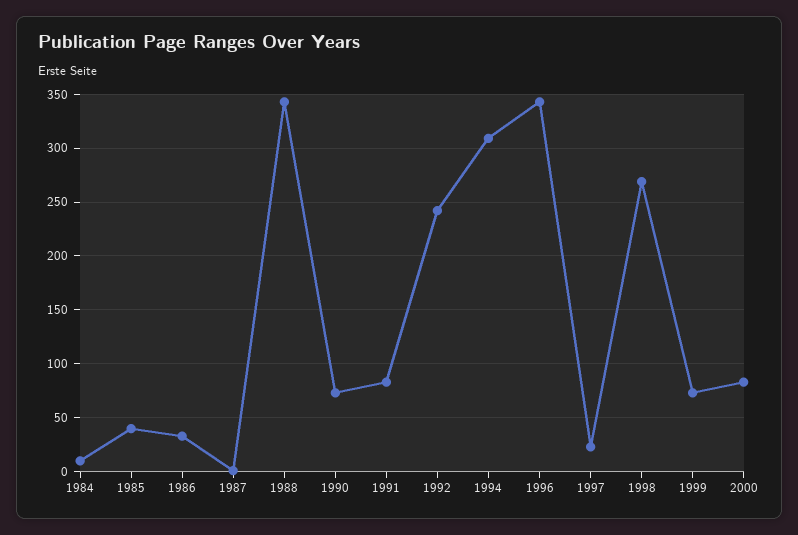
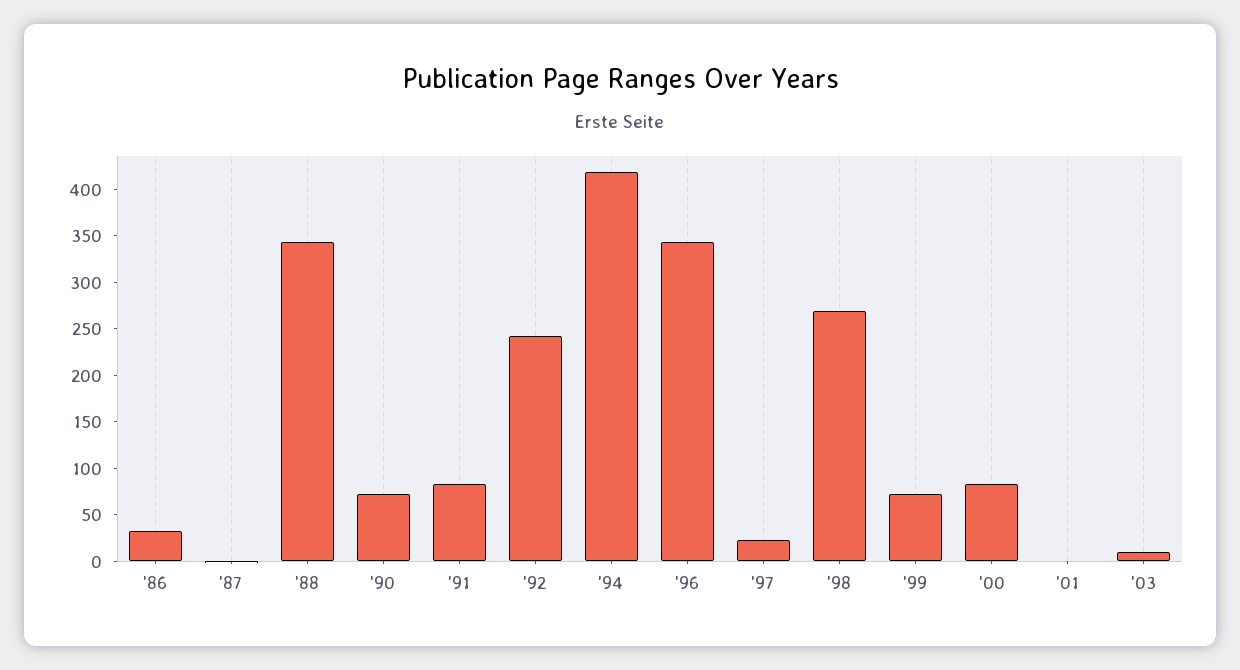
1984: 10 -> none
1985: 40 -> none
1994: 310 -> 420
'01: none -> 0
'03: none -> 10

